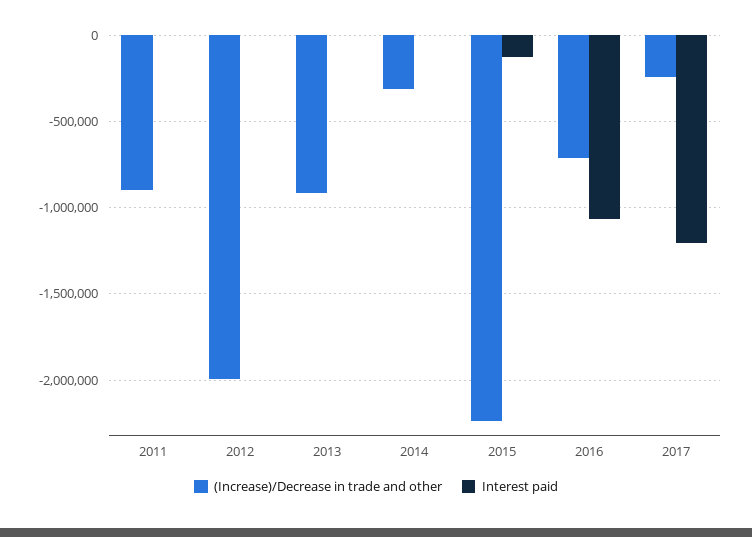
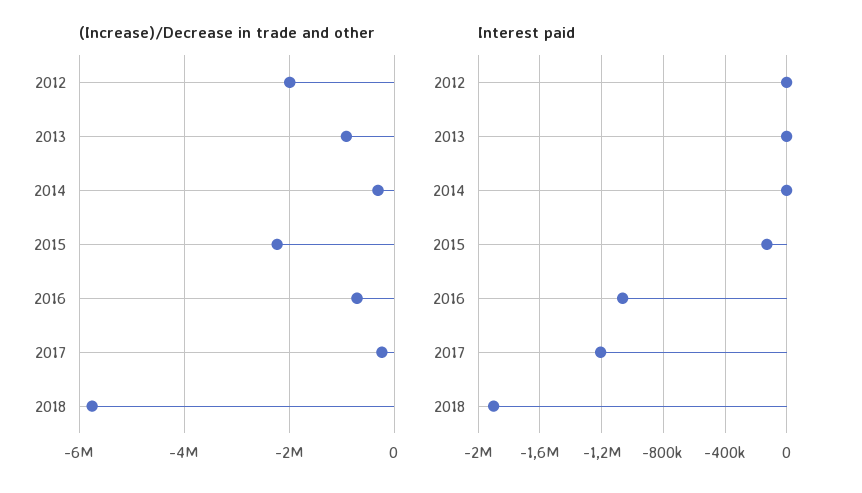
(Increase)/Decrease in trade and other, 2011: -900000 -> none
Interest paid, 2011: 0 -> none
(Increase)/Decrease in trade and other, 2018: none -> -5800000
Interest paid, 2018: none -> -1900000

